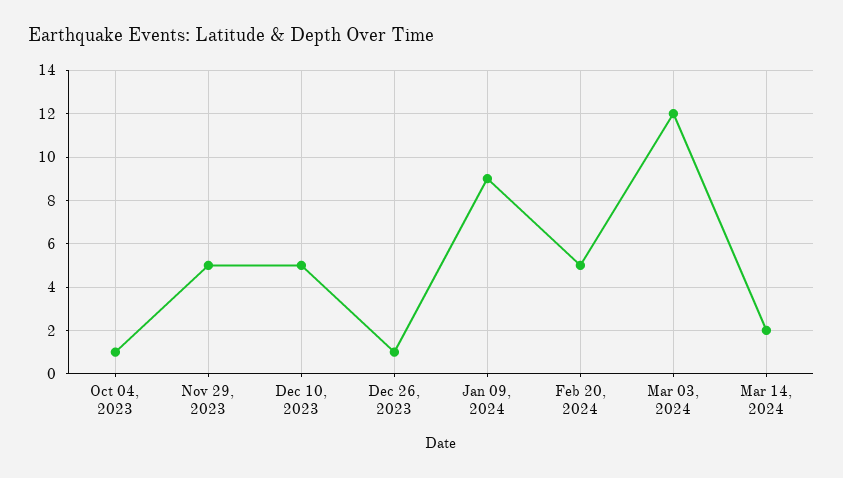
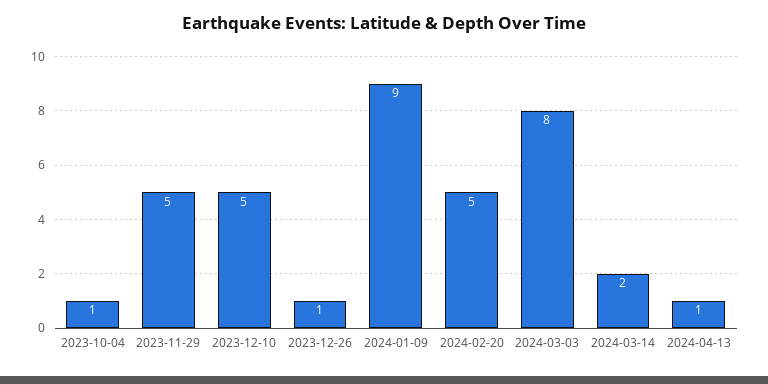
Mar 03, 2024: 12 -> 8
2024-04-13: none -> 1

